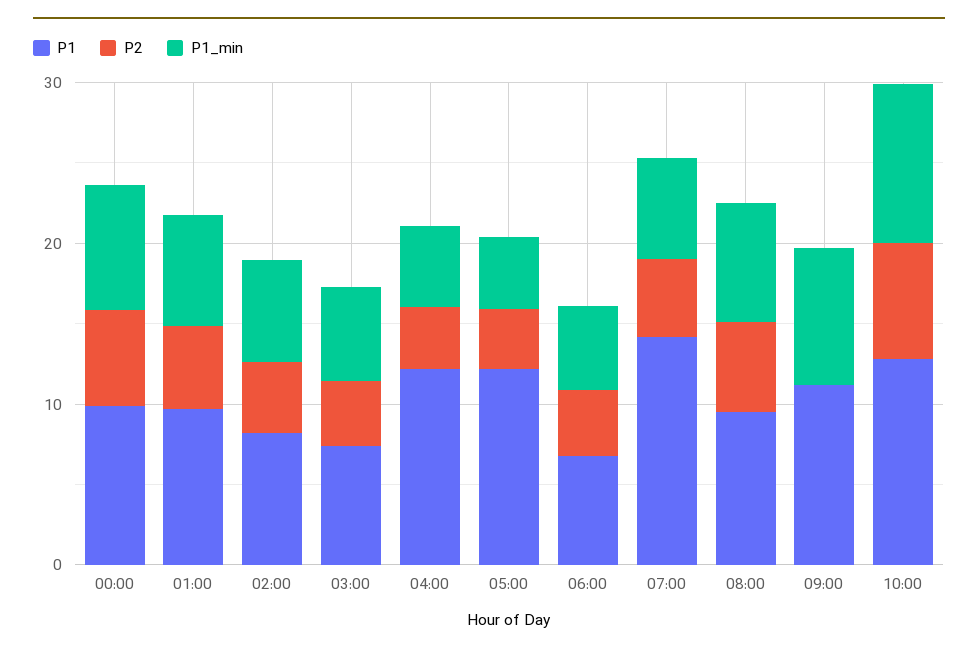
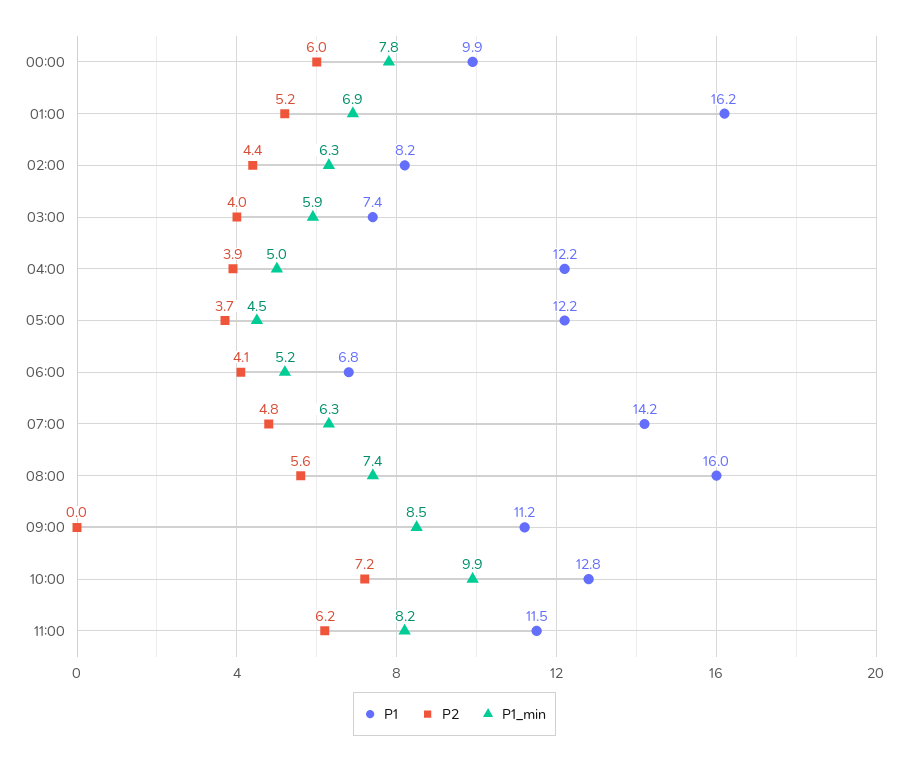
P1, 01:00: 10 -> 16.2
P1, 08:00: 10 -> 16
P1, 11:00: none -> 11.5
P2, 11:00: none -> 6.2
P1_min, 11:00: none -> 8.2

